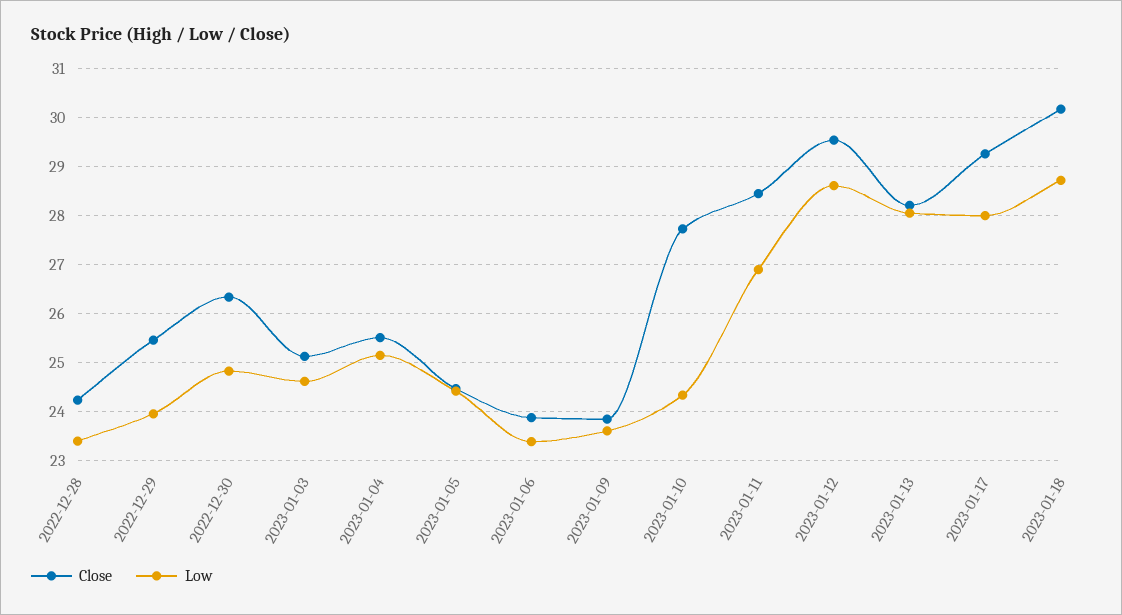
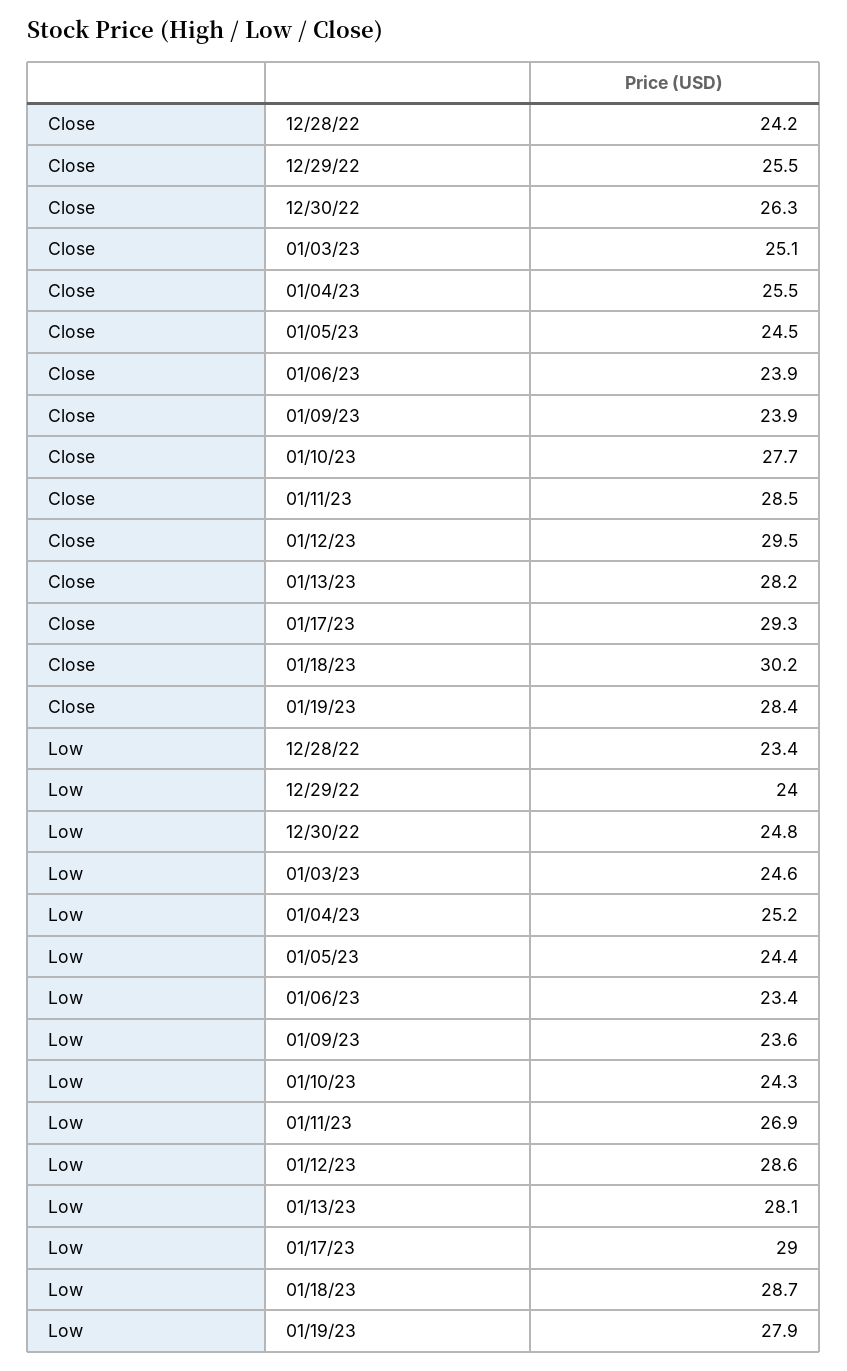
Low, 2023-01-17: 28 -> 29
Close, 01/19/23: none -> 28.4
Low, 01/19/23: none -> 27.9

